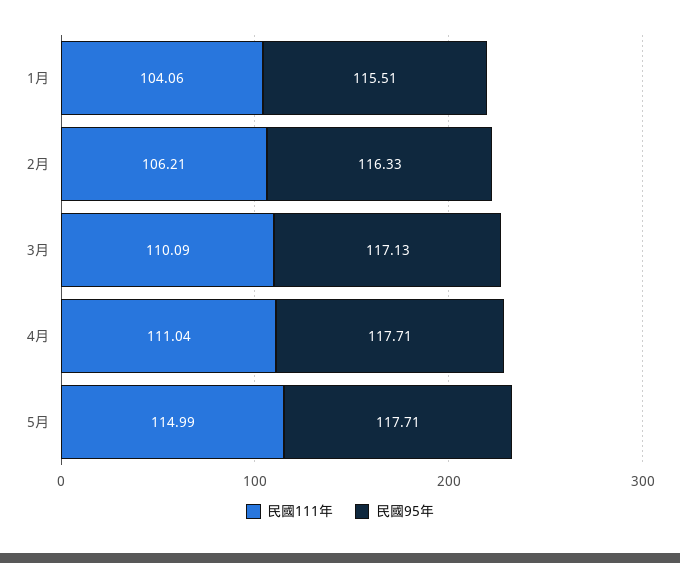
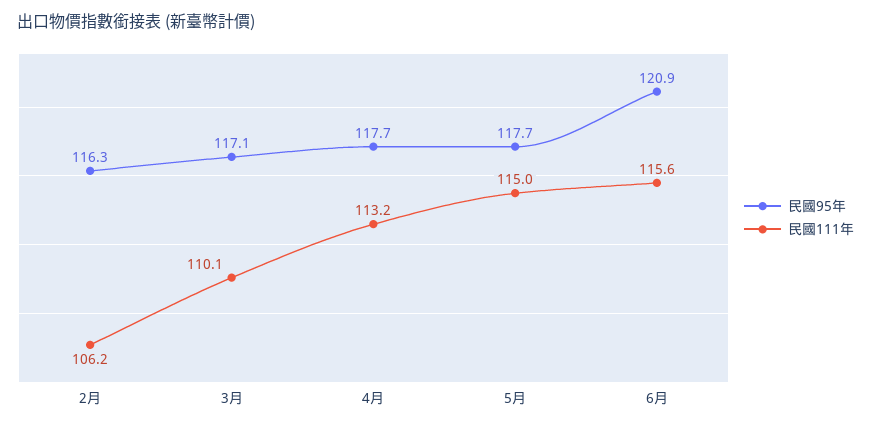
民國111年, 1月: 104.06 -> none
民國95年, 1月: 115.51 -> none
民國111年, 4月: 111.04 -> 113.2
民國95年, 6月: none -> 120.9
民國111年, 6月: none -> 115.6

